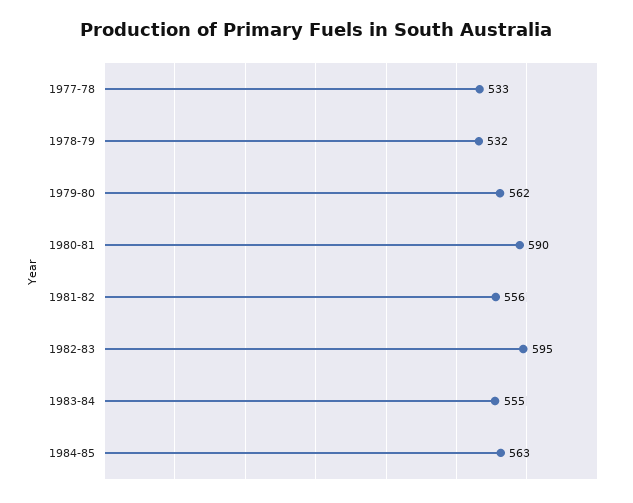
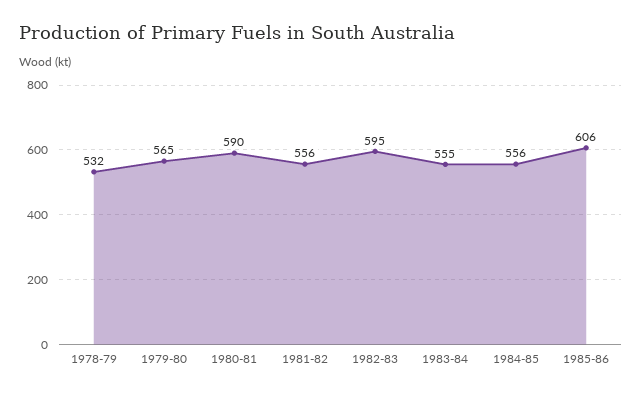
1977-78: 533 -> none
1979-80: 562 -> 565
1984-85: 563 -> 556
1985-86: none -> 606

